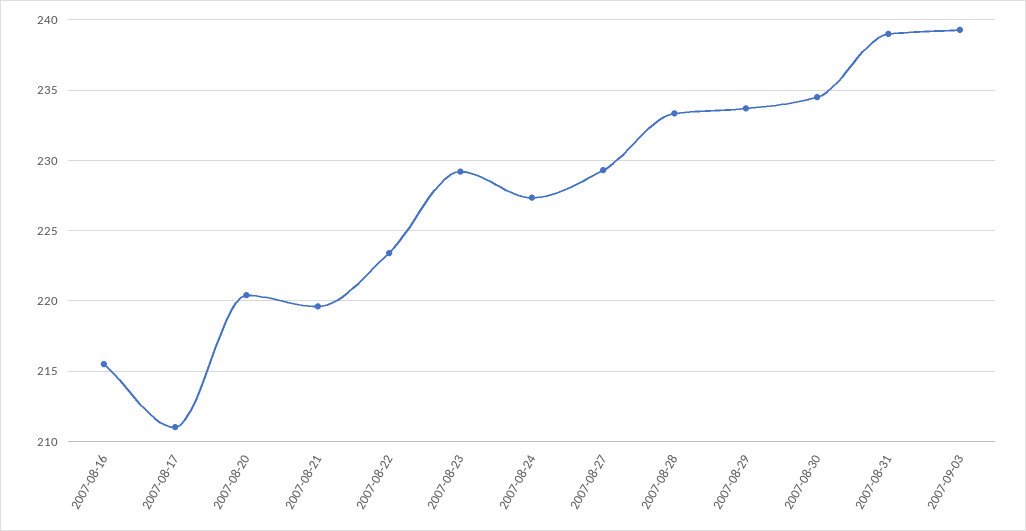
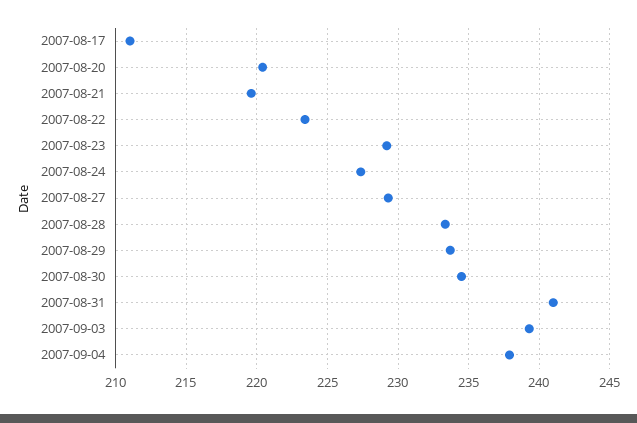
2007-08-16: 215.5 -> none
2007-08-31: 239 -> 241
2007-09-04: none -> 238

